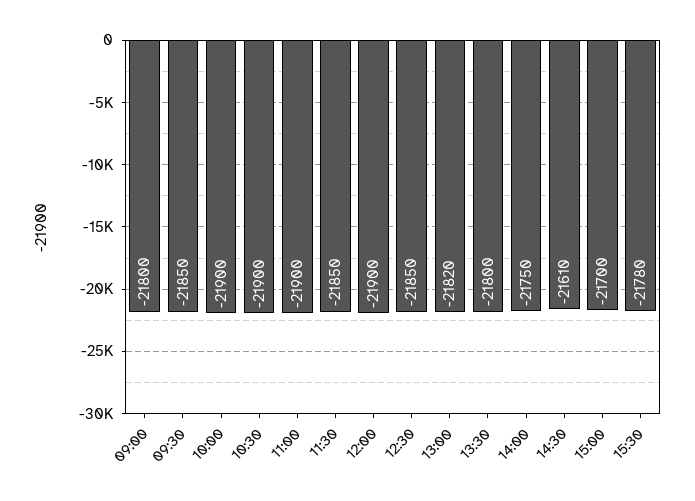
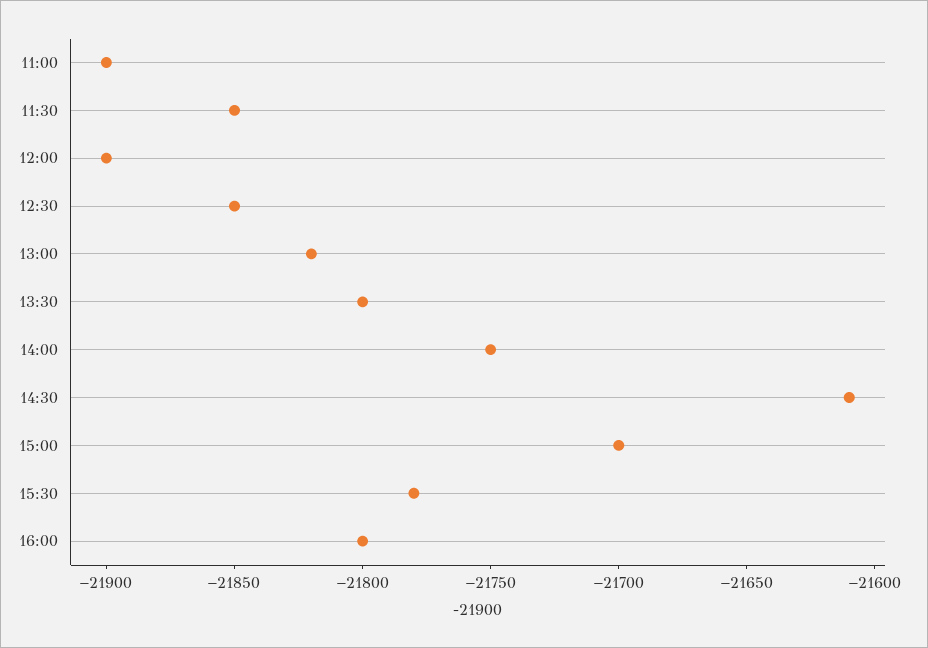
09:00: -21800 -> none
09:30: -21850 -> none
10:00: -21900 -> none
10:30: -21900 -> none
16:00: none -> -21800

